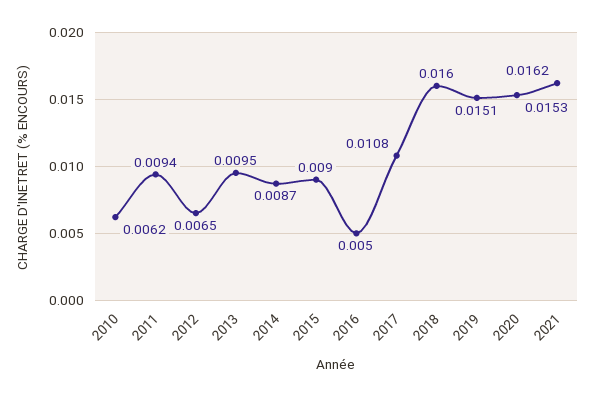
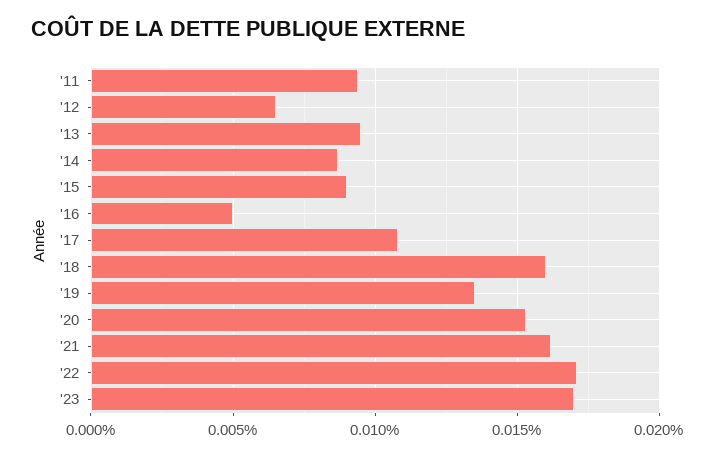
2010: 0.0062 -> none
2019: 0.0151 -> 0.0135
'22: none -> 0.017
'23: none -> 0.017

